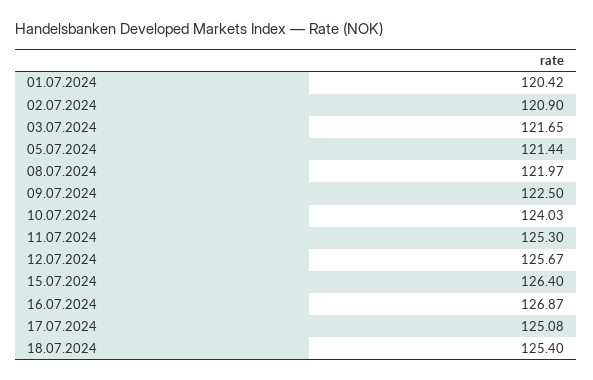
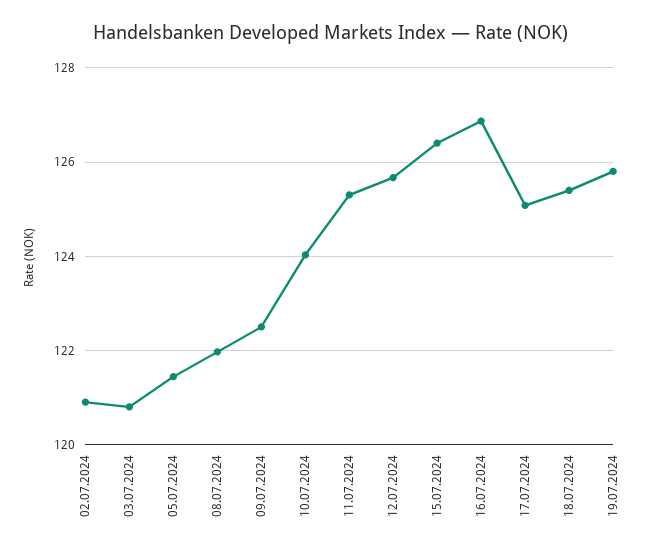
01.07.2024: 120.42 -> none
03.07.2024: 121.65 -> 120.8
19.07.2024: none -> 125.8

